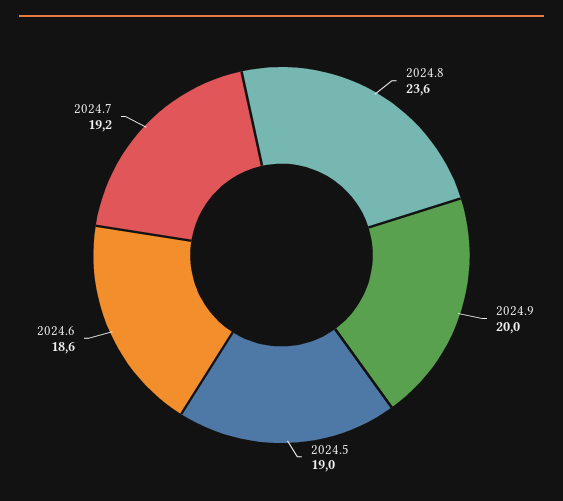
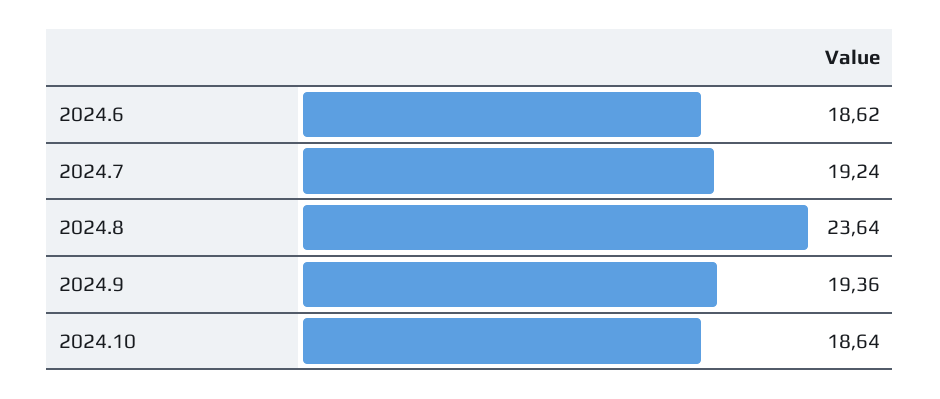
2024.9: 20 -> 19.36
2024.5: 19 -> none
2024.10: none -> 18.64

